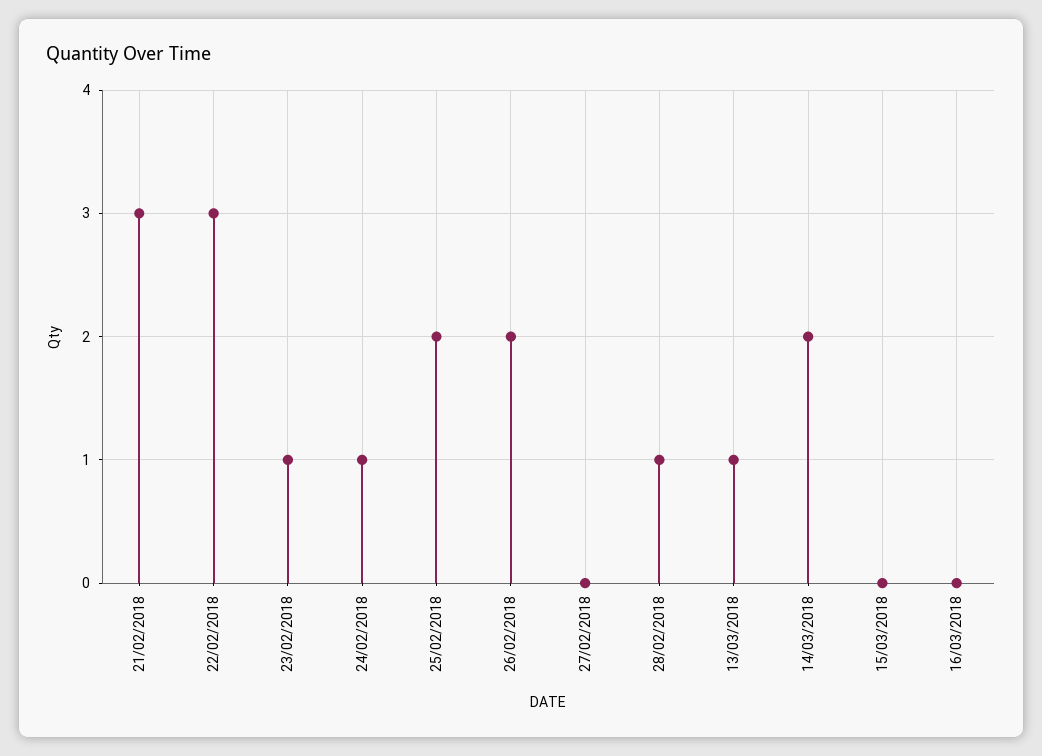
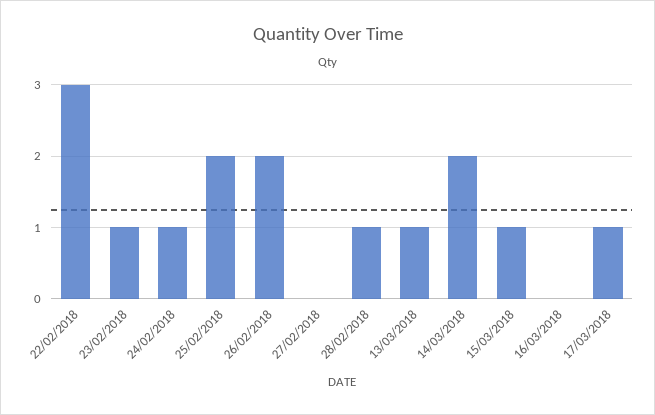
21/02/2018: 3 -> none
15/03/2018: 0 -> 1
17/03/2018: none -> 1

